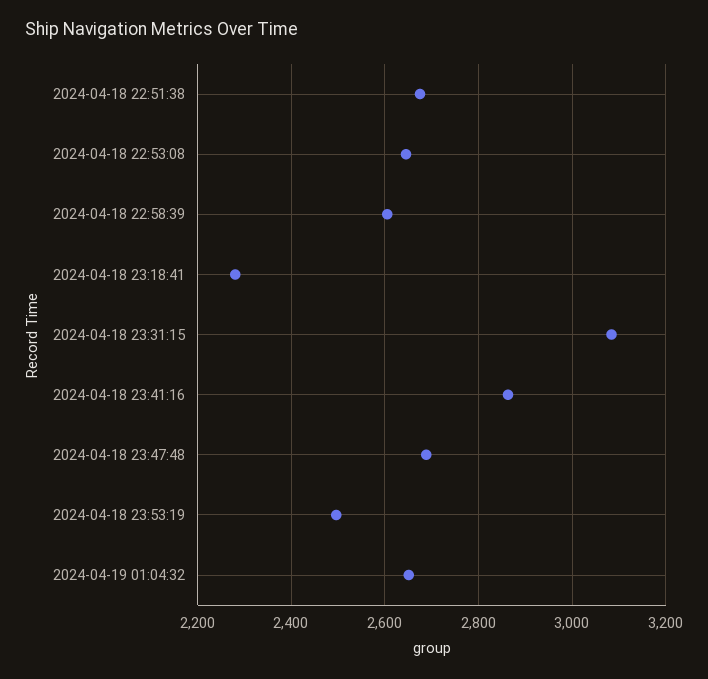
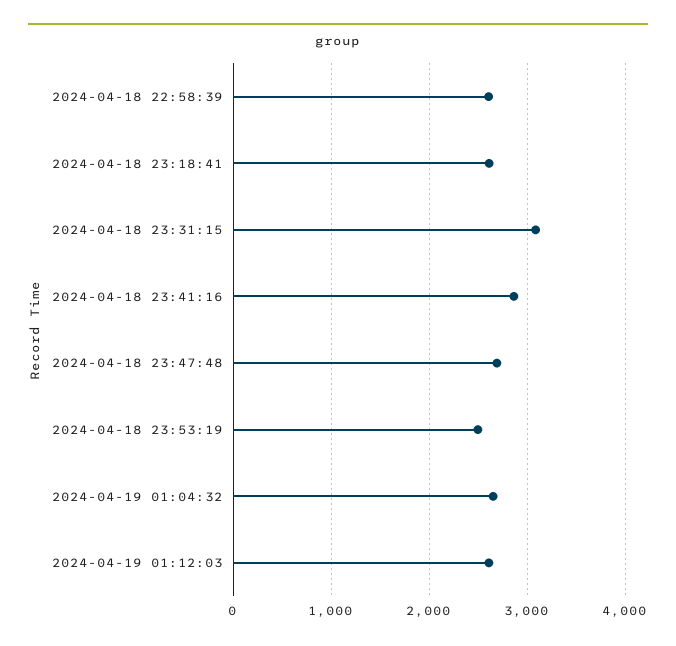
2024-04-18 22:51:38: 2680 -> none
2024-04-18 22:53:08: 2640 -> none
2024-04-18 23:18:41: 2280 -> 2600
2024-04-19 01:12:03: none -> 2600

